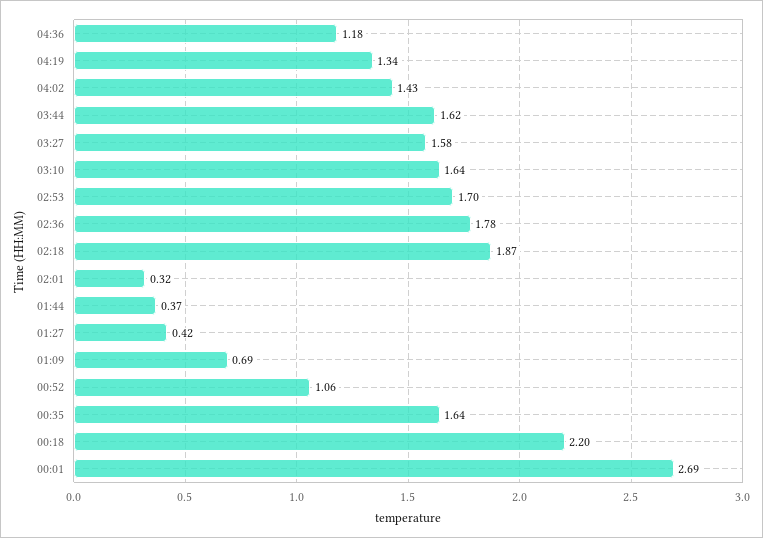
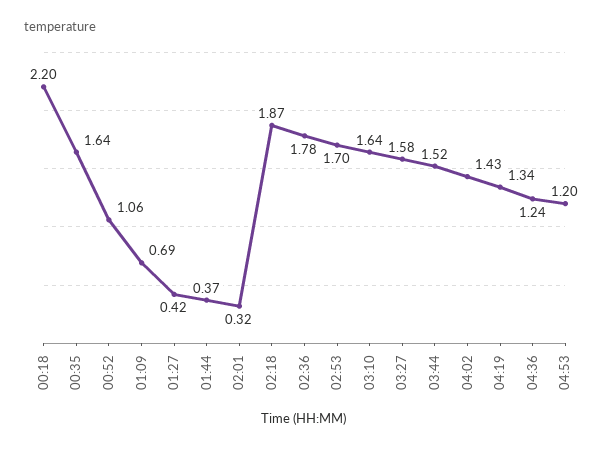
04:36: 1.18 -> 1.24
03:44: 1.62 -> 1.52
00:01: 2.69 -> none
04:53: none -> 1.2

